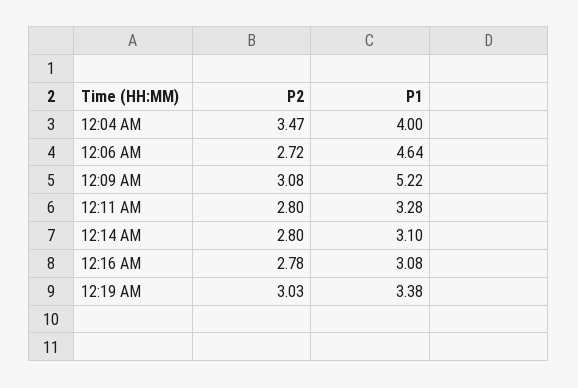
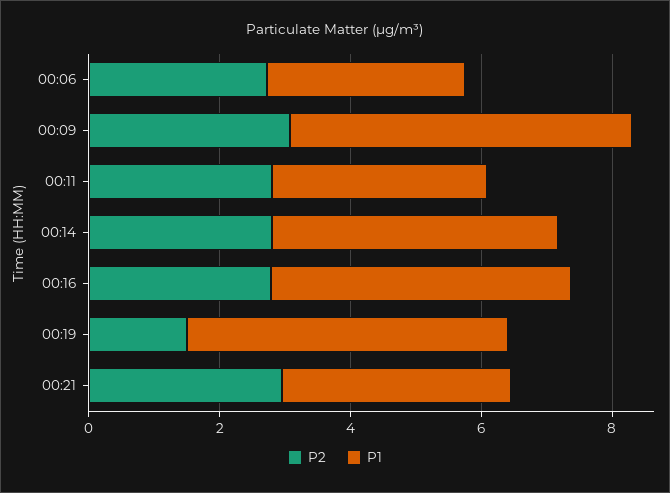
P2, 12:04 AM: 3.47 -> none
P1, 12:04 AM: 4 -> none
P1, 12:06 AM: 4.64 -> 3
P1, 12:14 AM: 3.1 -> 4.5
P1, 12:16 AM: 3.08 -> 4.5
P2, 12:19 AM: 3.03 -> 1.5
P1, 12:19 AM: 3.38 -> 5
P2, 00:21: none -> 3
P1, 00:21: none -> 3.5

